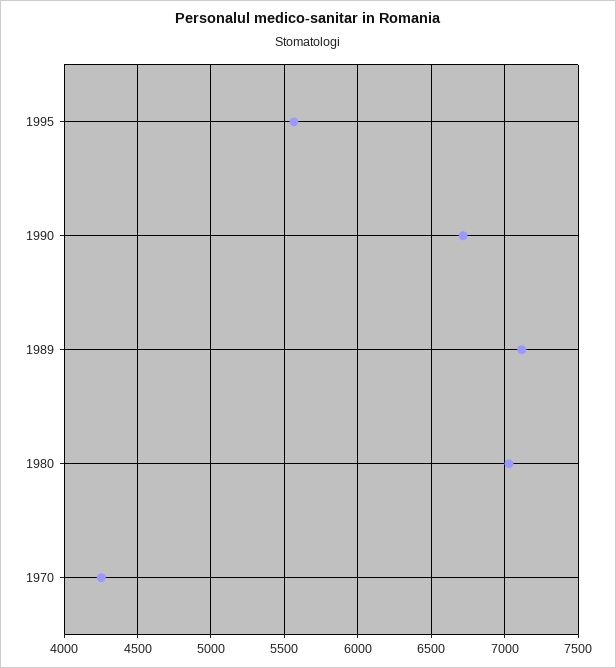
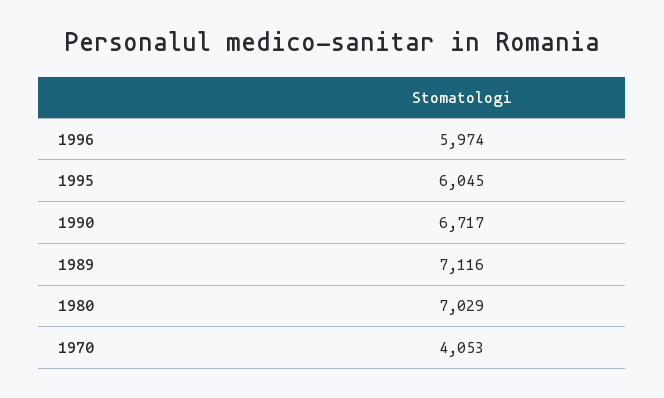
1995: 5550 -> 6045
1970: 4250 -> 4053
1996: none -> 5974

